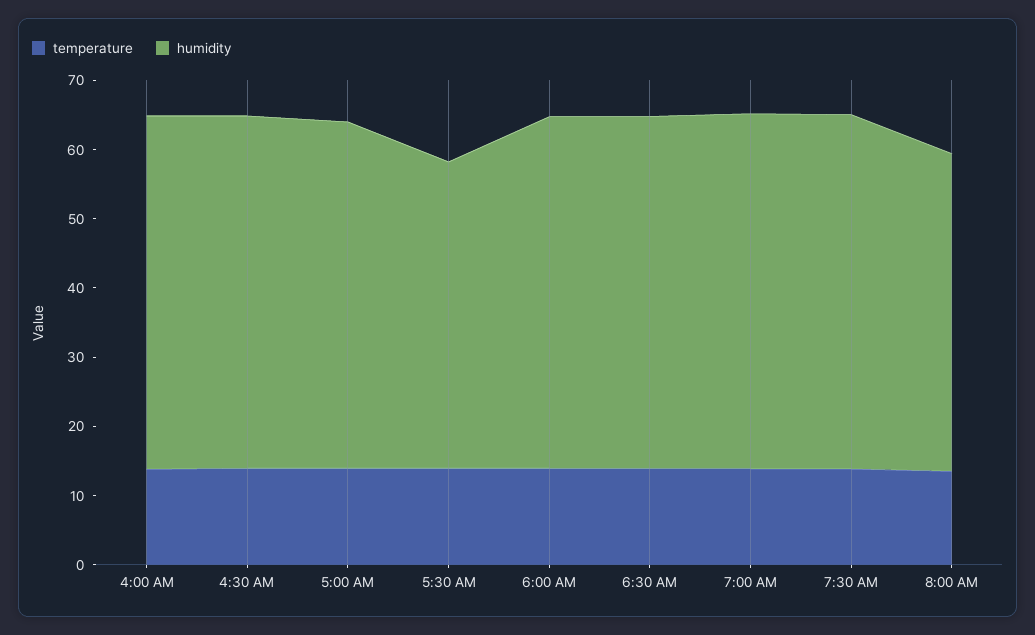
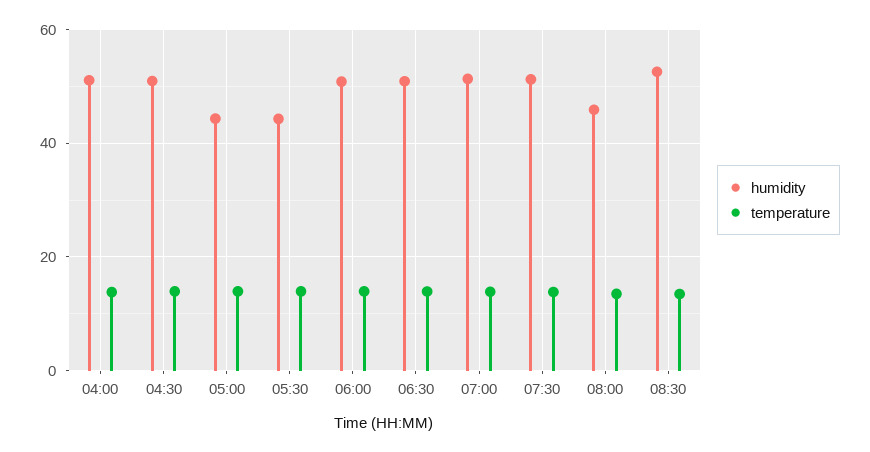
humidity, 5:00 AM: 50 -> 44
humidity, 08:30: none -> 52
temperature, 08:30: none -> 14

